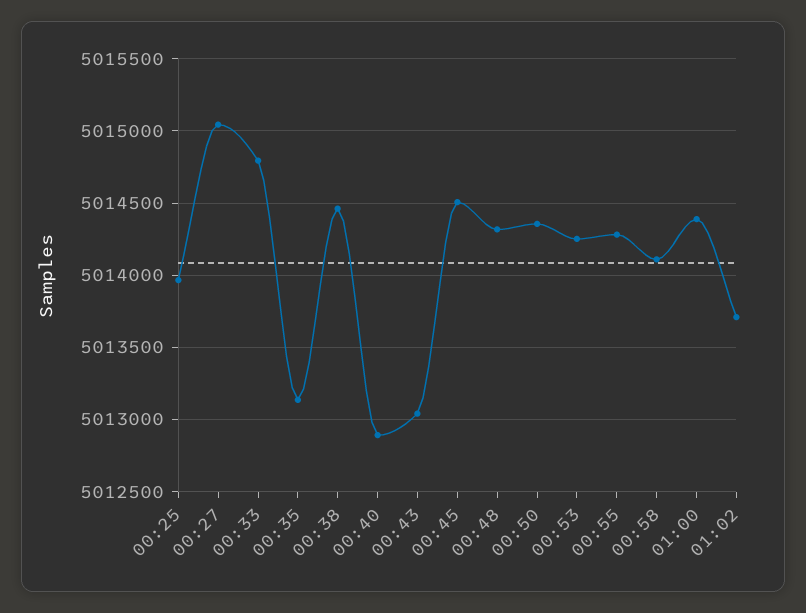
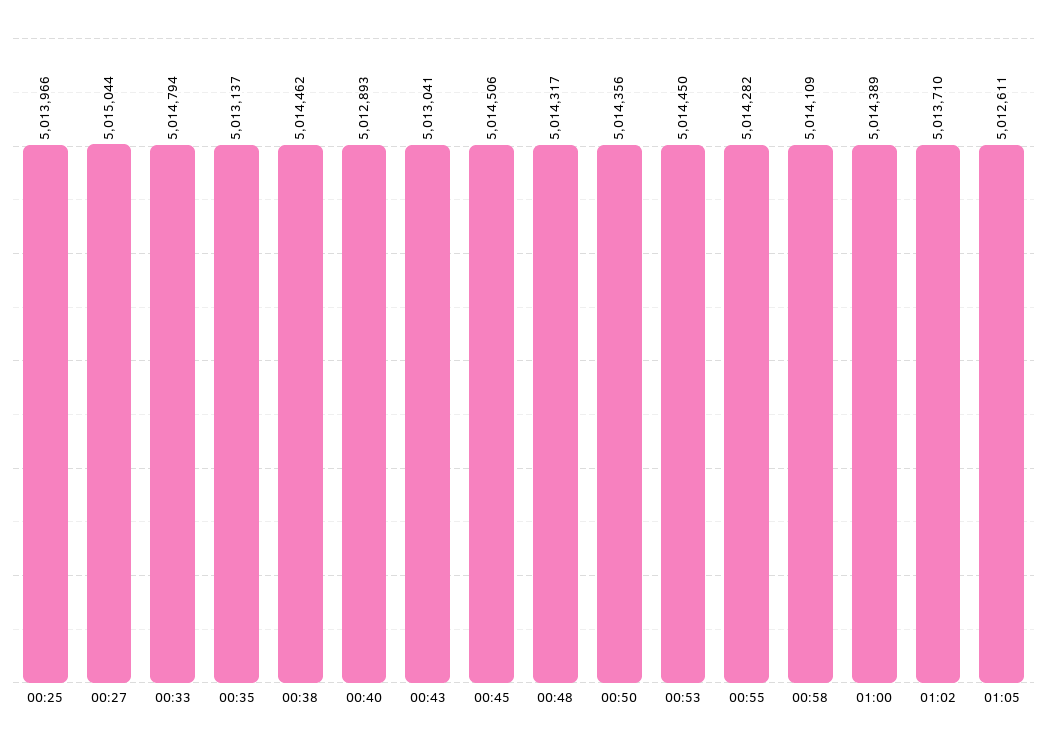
00:53: 5014250 -> 5014450
01:05: none -> 5012611

